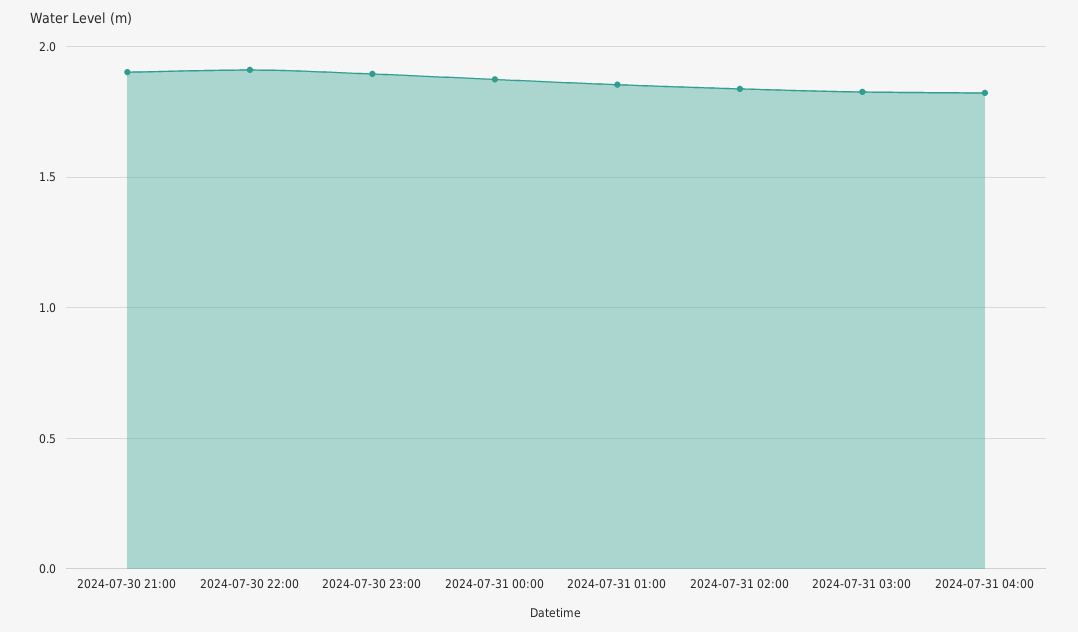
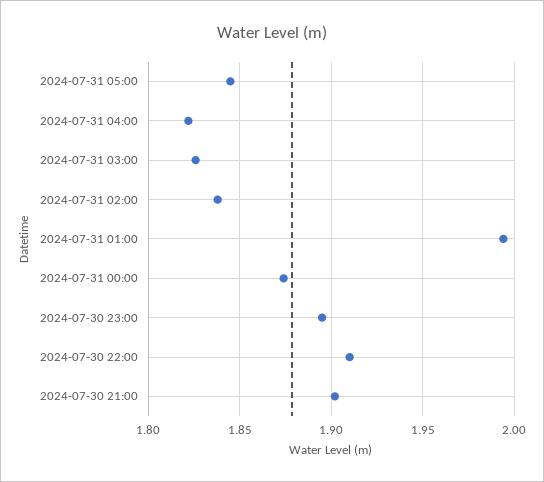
2024-07-31 01:00: 1.85 -> 1.995
2024-07-31 05:00: none -> 1.845

